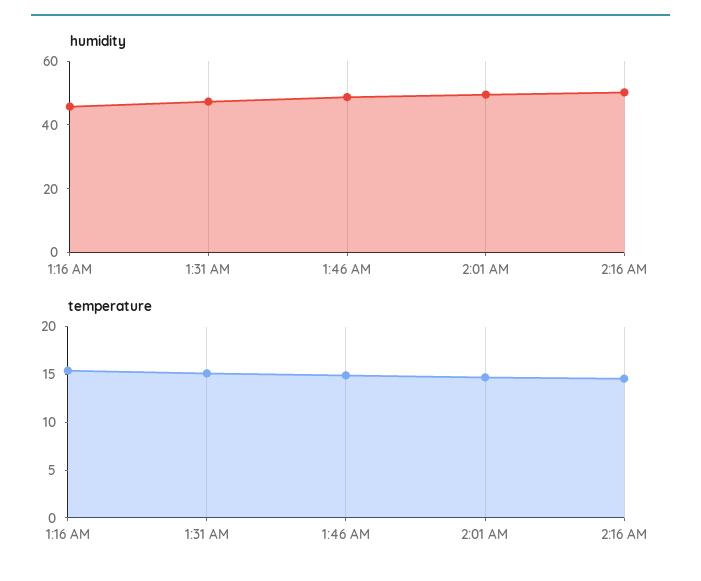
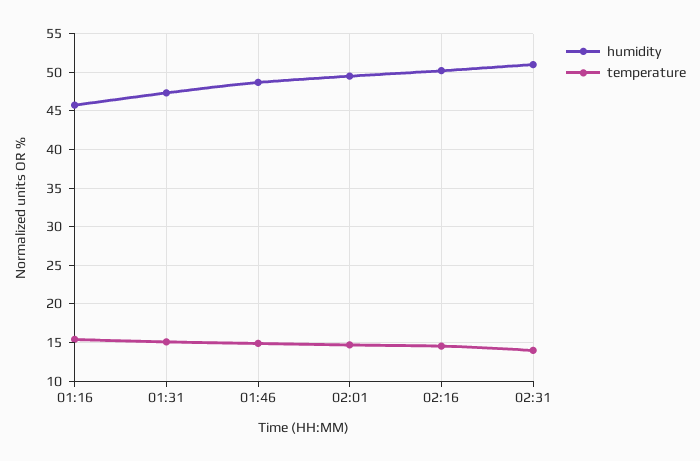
humidity, 02:31: none -> 51
temperature, 02:31: none -> 14

